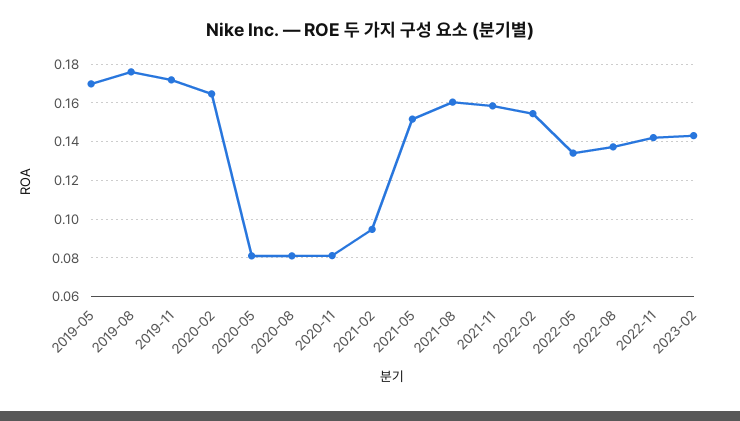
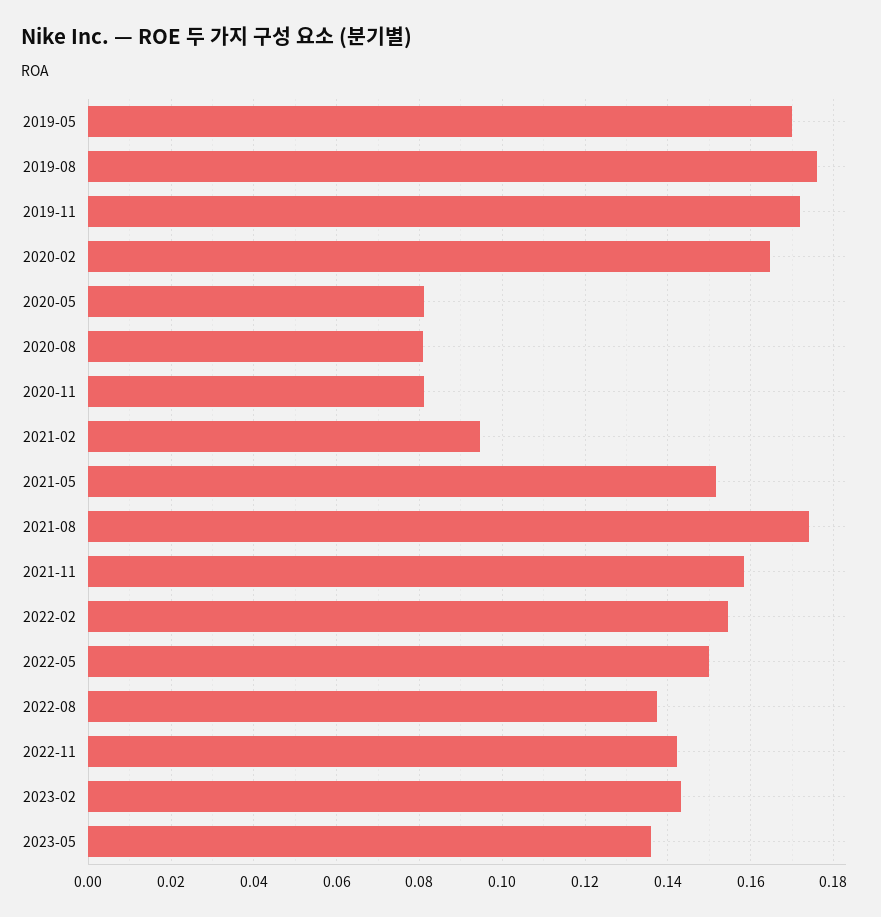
2021-08: 0.16 -> 0.174
2022-05: 0.135 -> 0.15
2023-05: none -> 0.136

